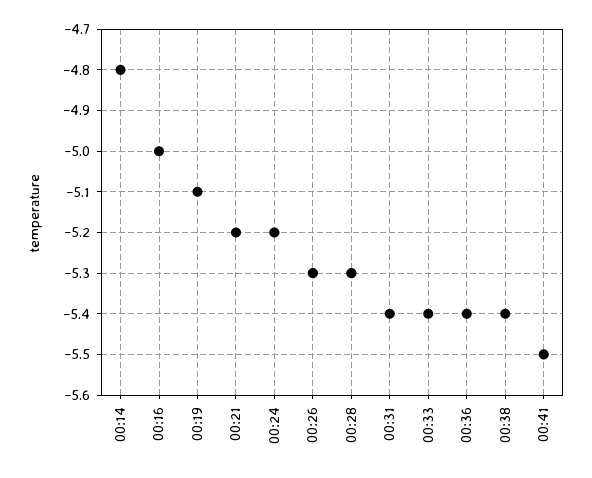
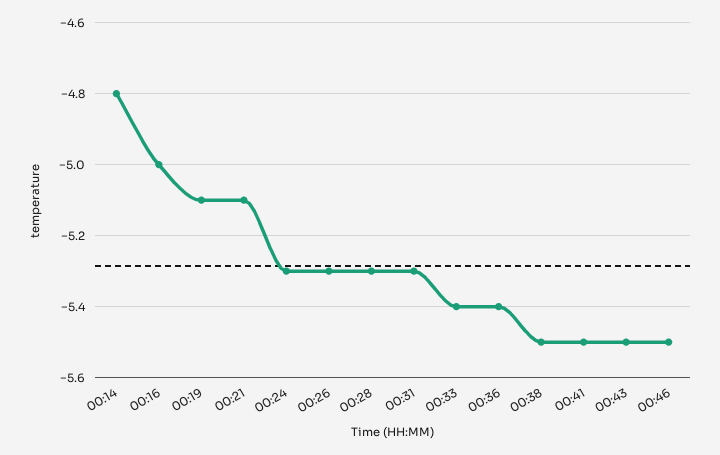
00:21: -5.2 -> -5.1
00:24: -5.2 -> -5.3
00:31: -5.4 -> -5.3
00:38: -5.4 -> -5.5
00:43: none -> -5.5
00:46: none -> -5.5

